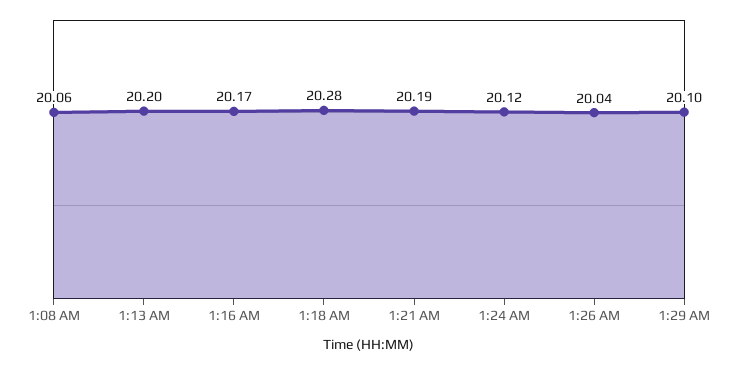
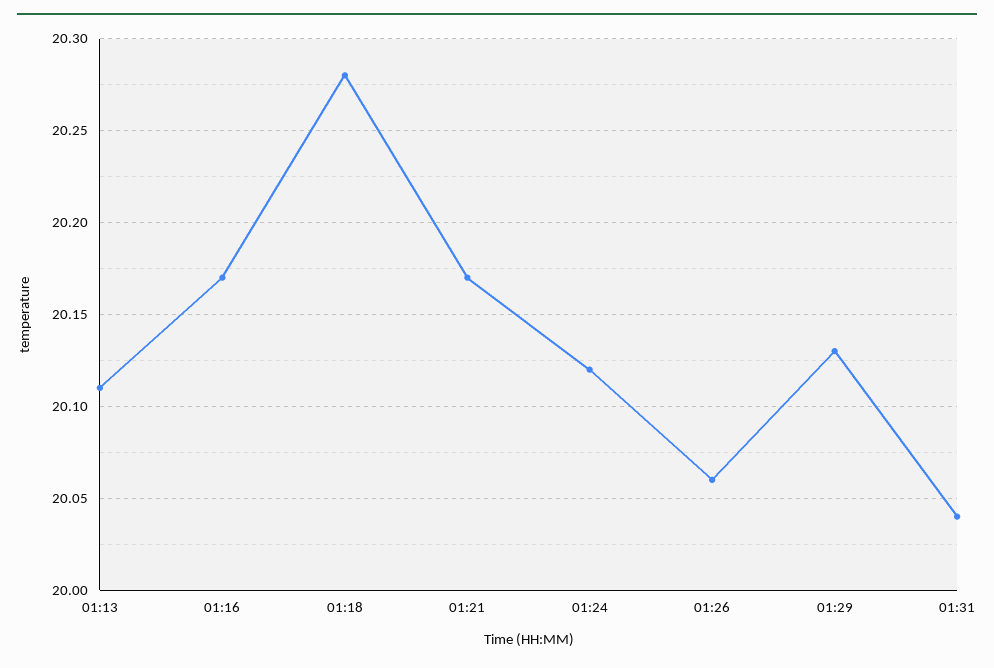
1:08 AM: 20.06 -> none
1:13 AM: 20.2 -> 20.11
1:21 AM: 20.19 -> 20.17
1:26 AM: 20.04 -> 20.06
1:29 AM: 20.1 -> 20.13
01:31: none -> 20.04

